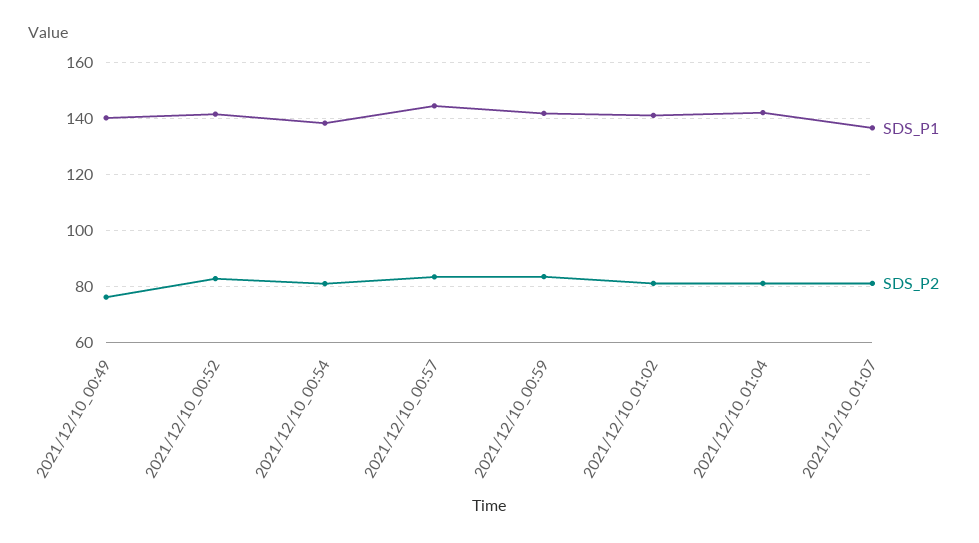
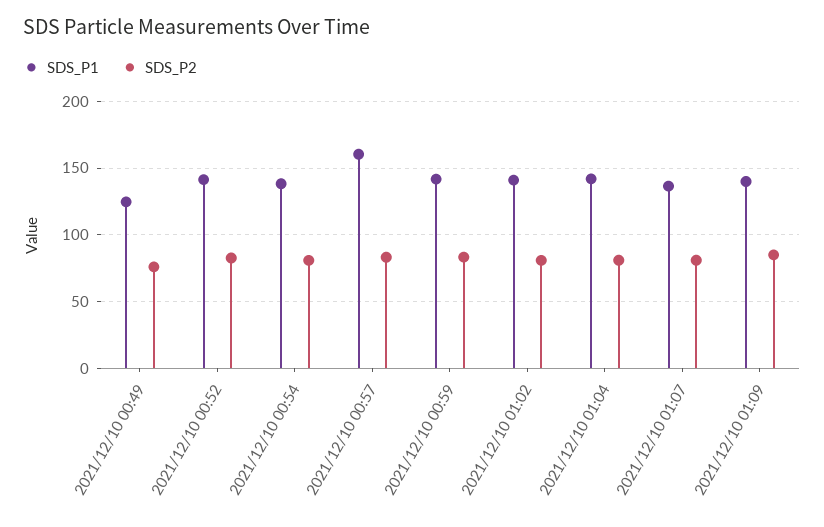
SDS_P1, 2021/12/10_00:49: 140 -> 125
SDS_P1, 2021/12/10_00:57: 145 -> 160
SDS_P1, 2021/12/10 01:09: none -> 140
SDS_P2, 2021/12/10 01:09: none -> 85

